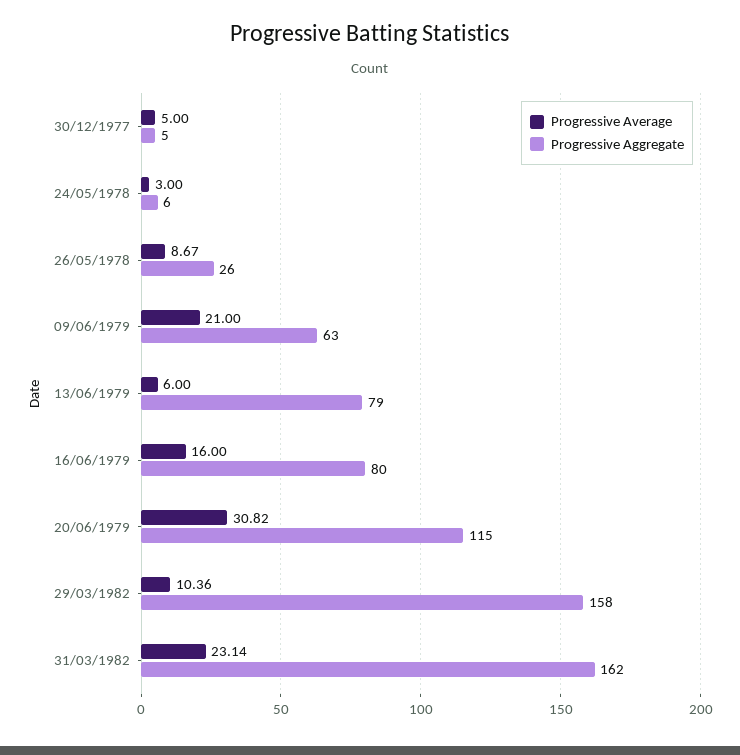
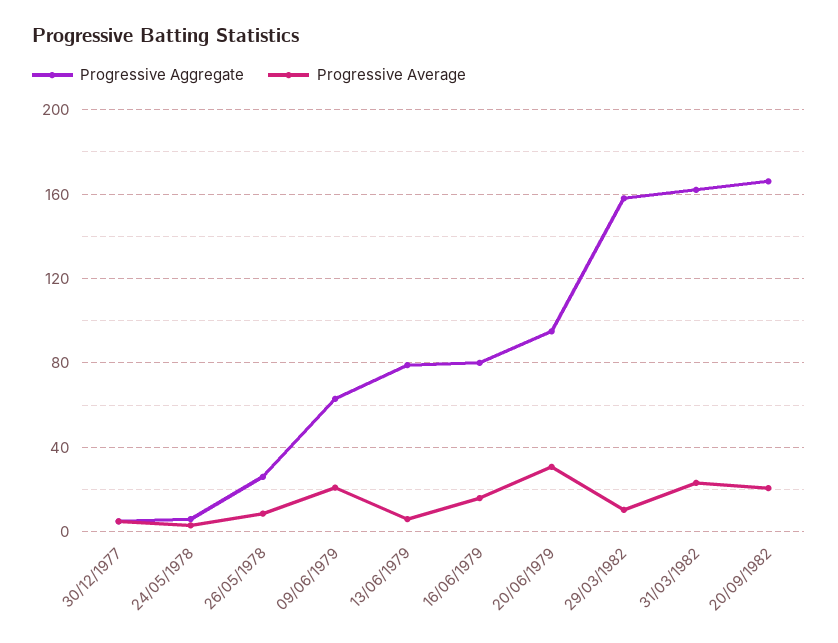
Progressive Aggregate, 20/06/1979: 115 -> 95
Progressive Aggregate, 20/09/1982: none -> 165
Progressive Average, 20/09/1982: none -> 20

